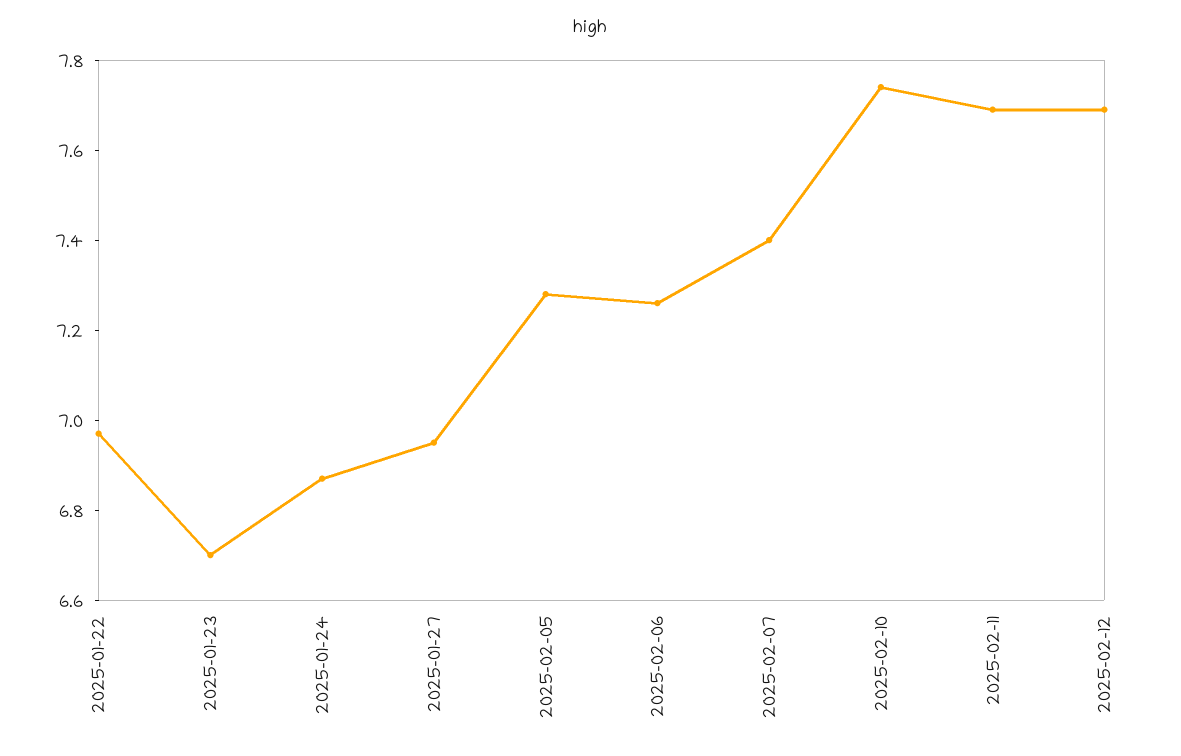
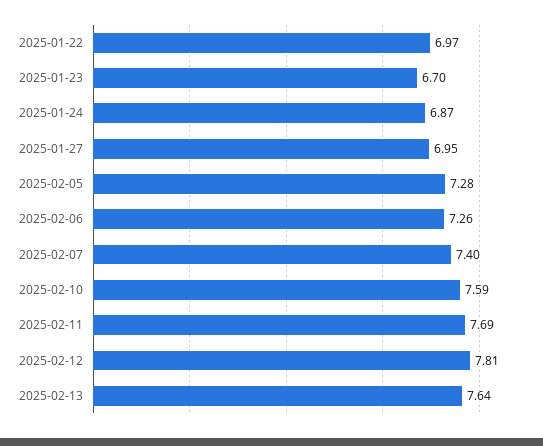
2025-02-10: 7.75 -> 7.59
2025-02-12: 7.7 -> 7.81
2025-02-13: none -> 7.64

